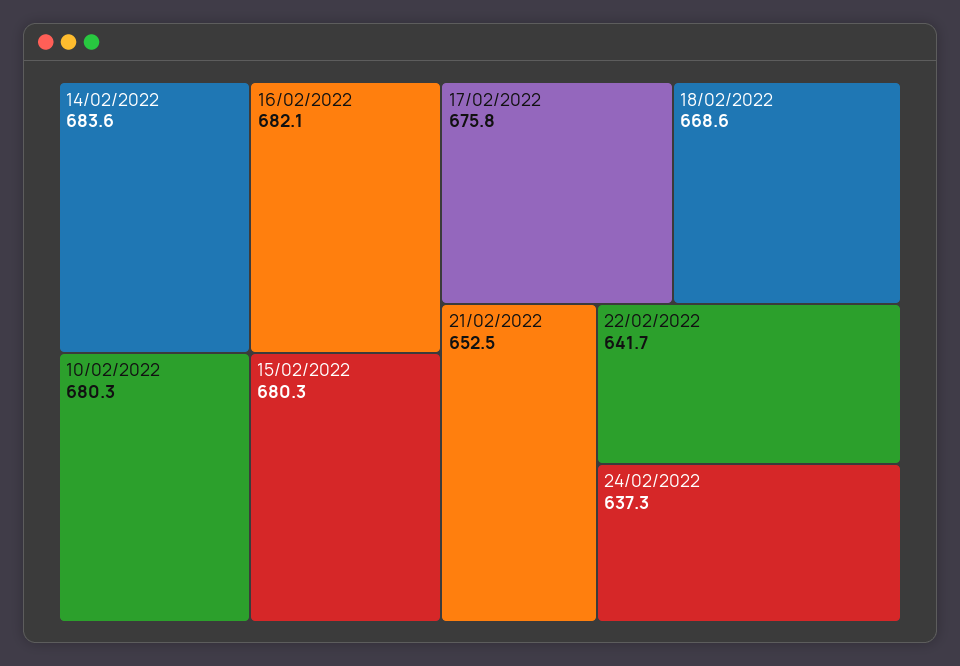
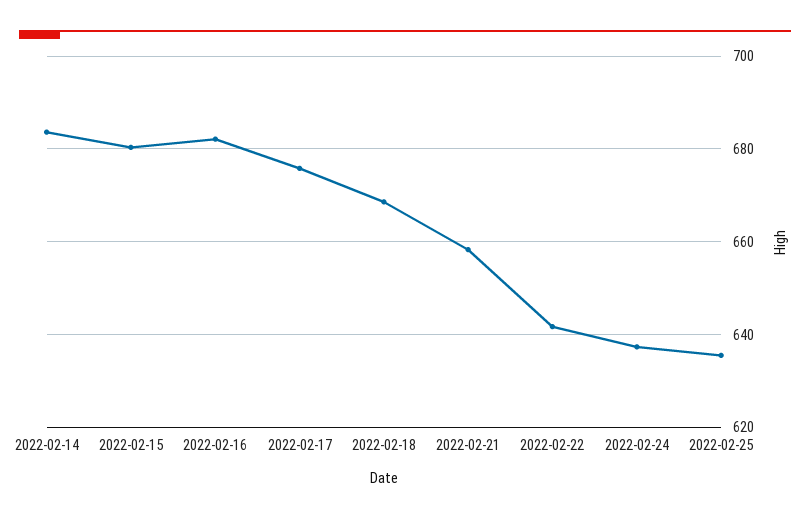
10/02/2022: 680.3 -> none
21/02/2022: 652.5 -> 658
2022-02-25: none -> 636

